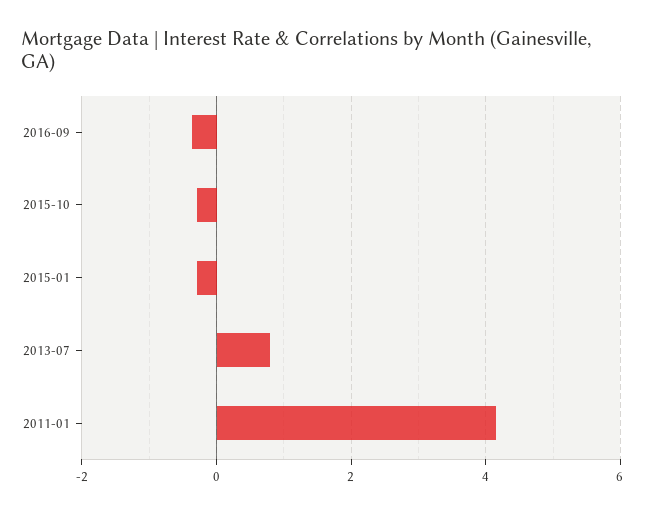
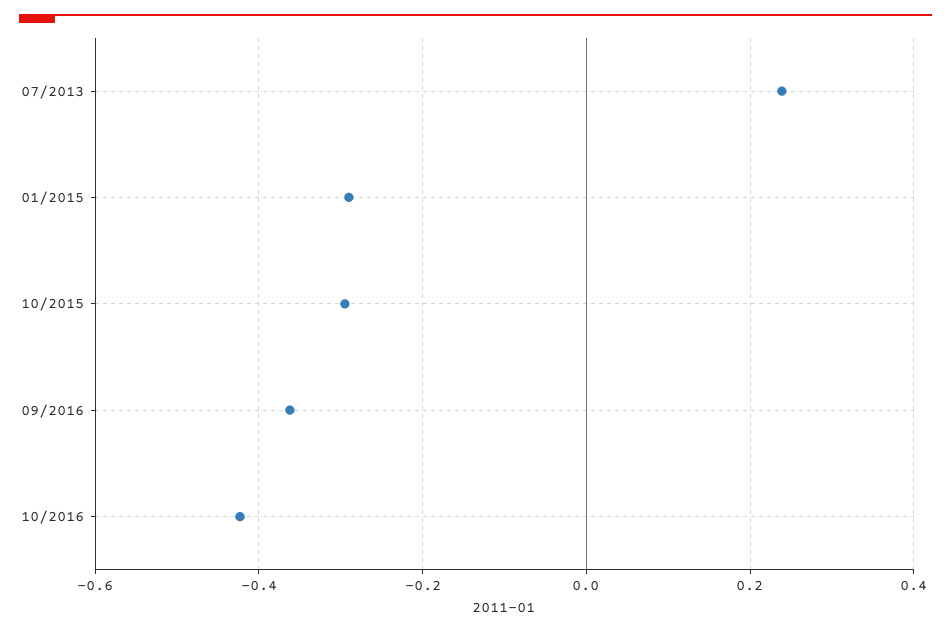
2013-07: 0.8 -> 0.24
2011-01: 4.2 -> none
10/2016: none -> -0.42

